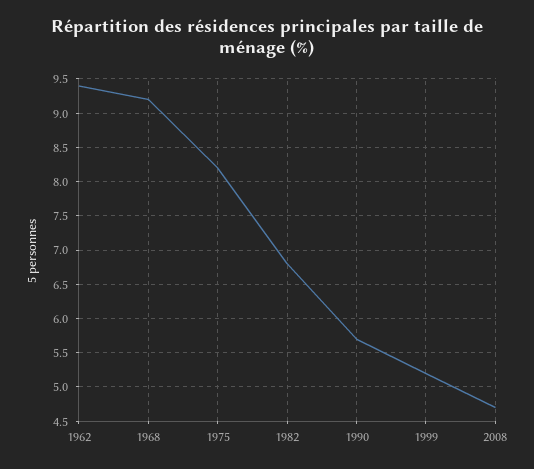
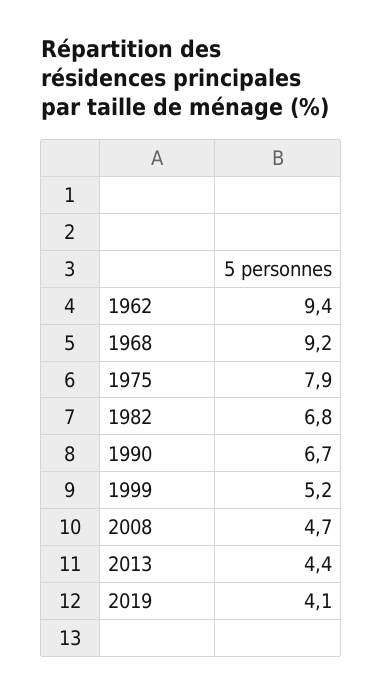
1975: 8.2 -> 7.9
1990: 5.7 -> 6.7
2013: none -> 4.4
2019: none -> 4.1

